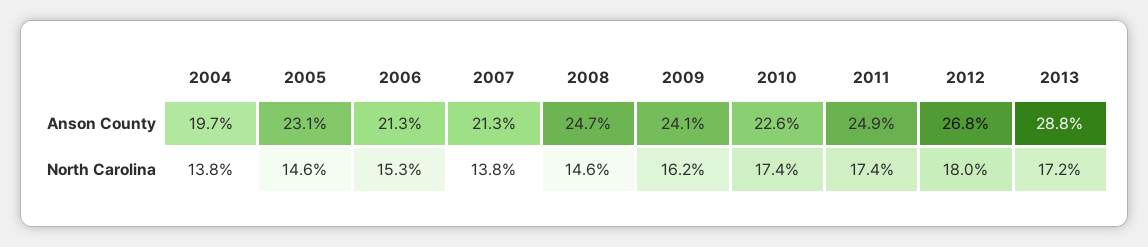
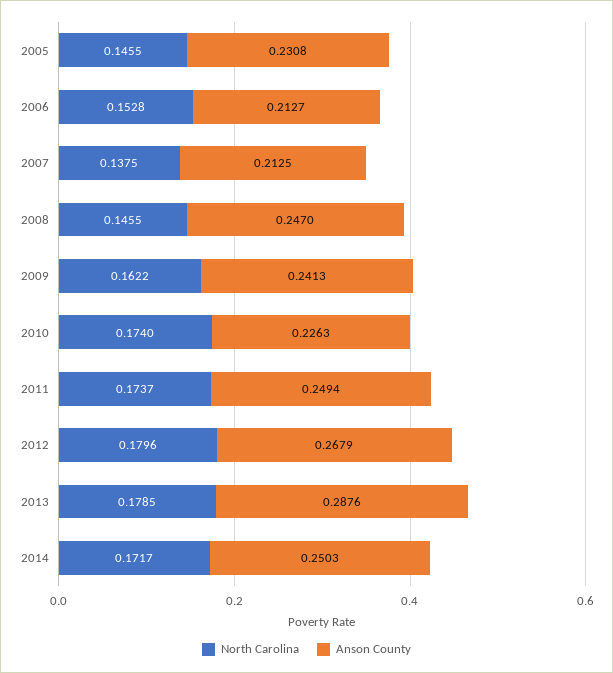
Anson County, 2004: 0.197 -> none
North Carolina, 2004: 0.138 -> none
North Carolina, 2013: 0.172 -> 0.1785
North Carolina, 2014: none -> 0.1717
Anson County, 2014: none -> 0.2503

